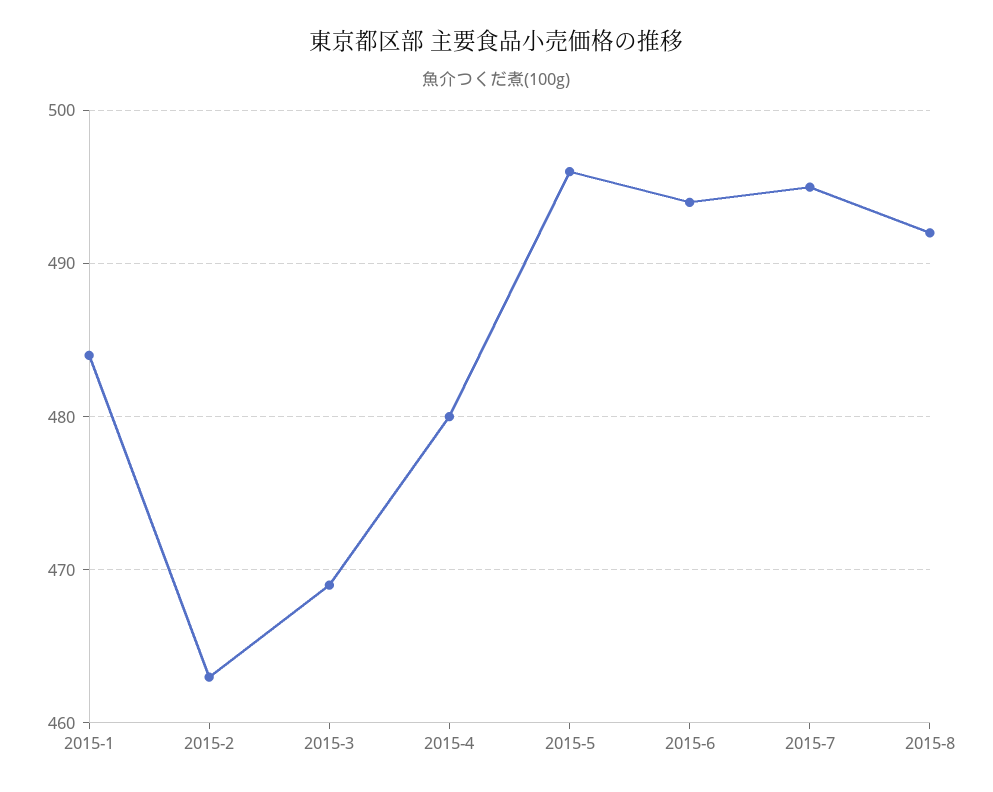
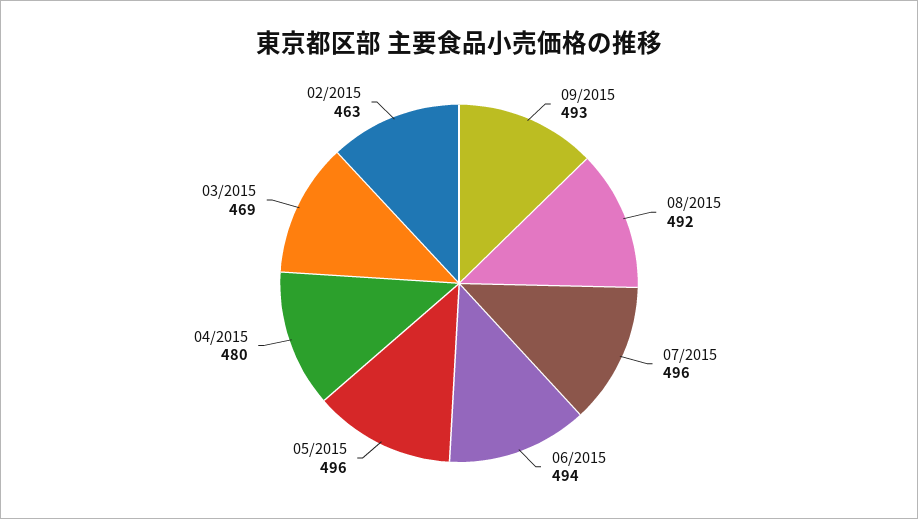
2015-1: 484 -> none
2015-7: 495 -> 496
09/2015: none -> 493

